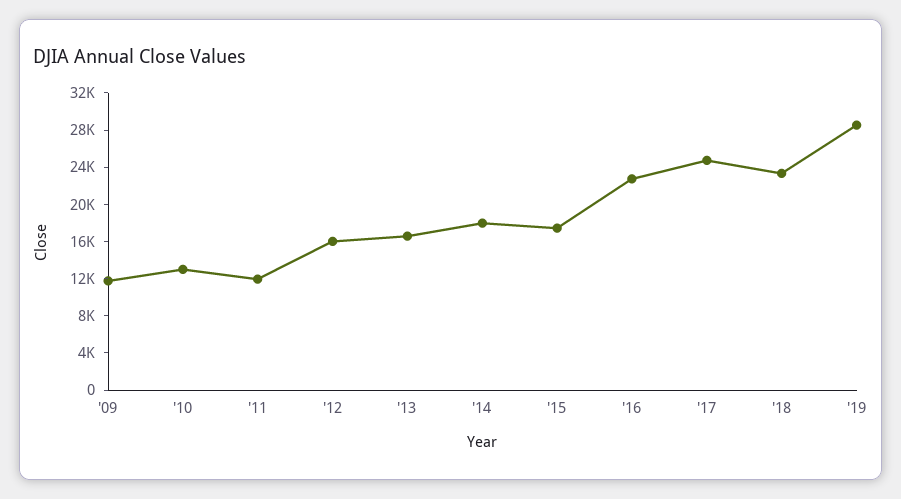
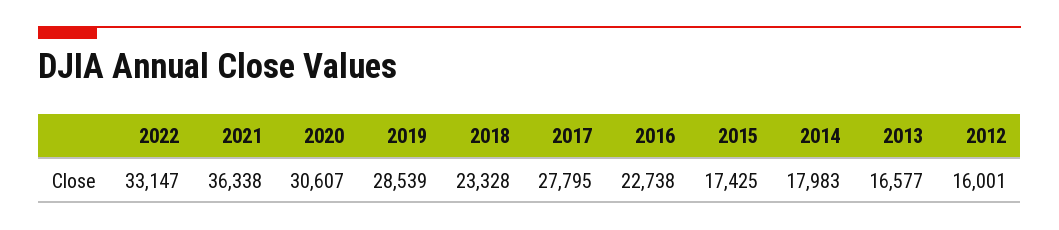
'09: 12000 -> none
'10: 13000 -> none
'11: 12000 -> none
'17: 25000 -> 27795
2022: none -> 33147
2021: none -> 36338
2020: none -> 30607

